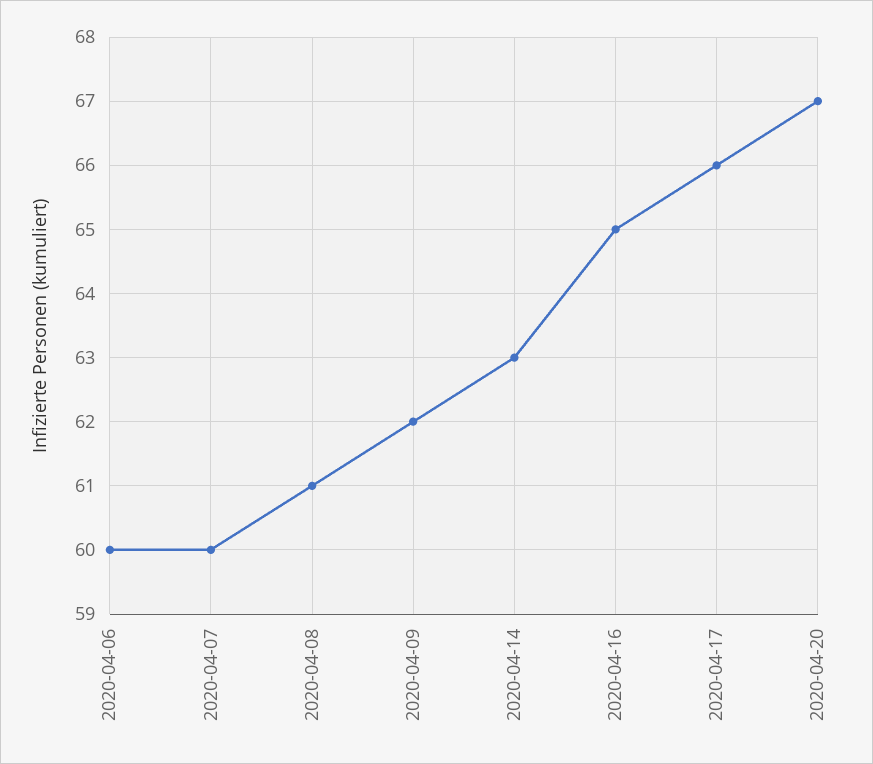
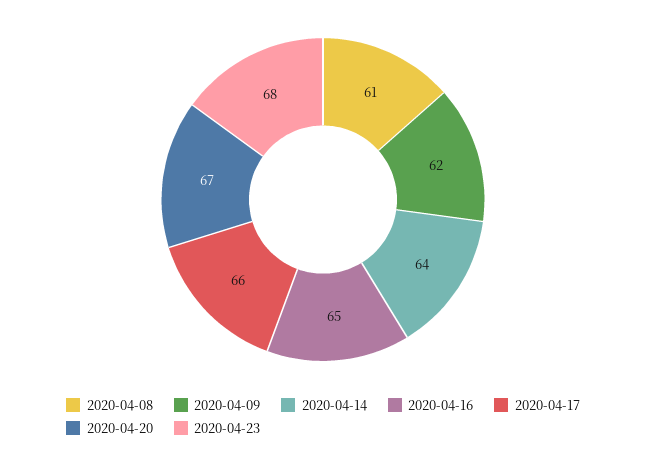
2020-04-06: 60 -> none
2020-04-07: 60 -> none
2020-04-14: 63 -> 64
2020-04-23: none -> 68

